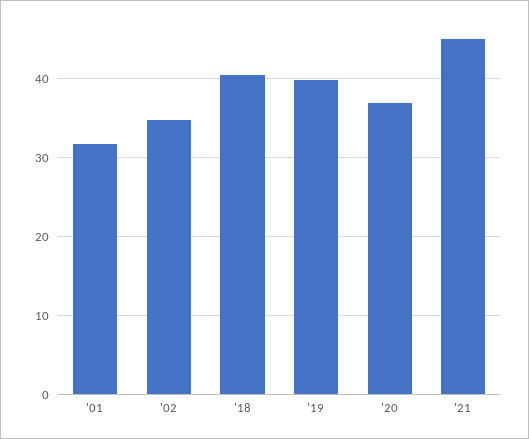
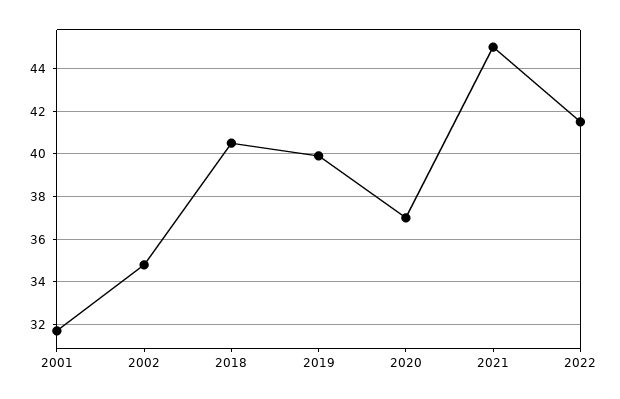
2022: none -> 41.5

